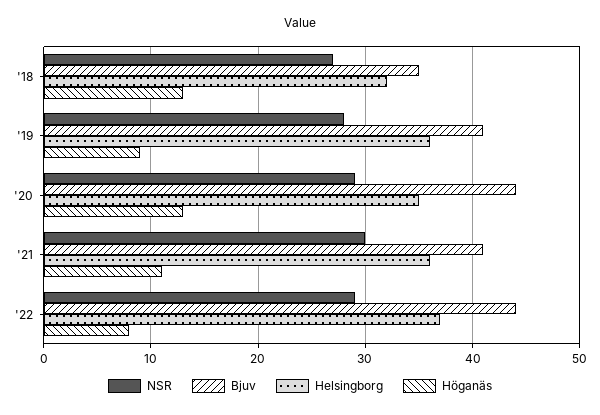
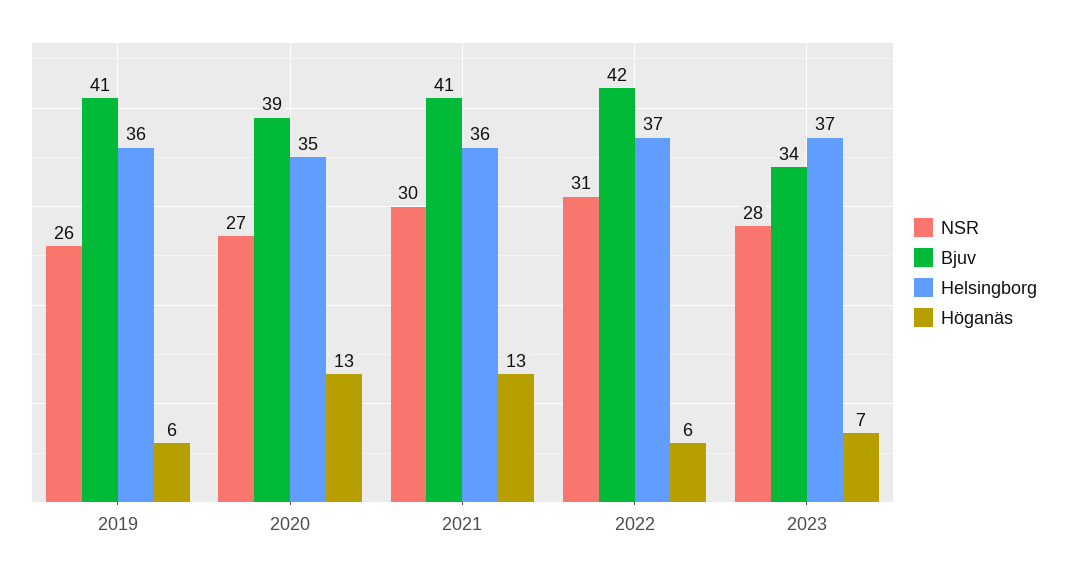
NSR, '18: 27 -> none
Bjuv, '18: 35 -> none
Helsingborg, '18: 32 -> none
Höganäs, '18: 13 -> none
NSR, '19: 28 -> 26
Höganäs, '19: 9 -> 6
NSR, '20: 29 -> 27
Bjuv, '20: 44 -> 39
Höganäs, '21: 11 -> 13
NSR, '22: 29 -> 31
Bjuv, '22: 44 -> 42
Höganäs, '22: 8 -> 6
NSR, 2023: none -> 28
Bjuv, 2023: none -> 34
Helsingborg, 2023: none -> 37
Höganäs, 2023: none -> 7

